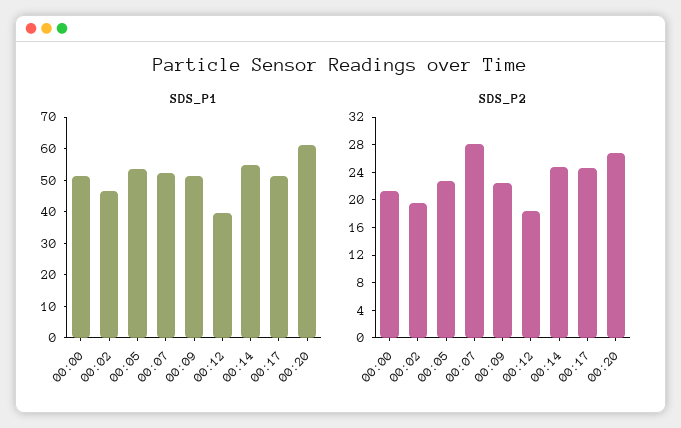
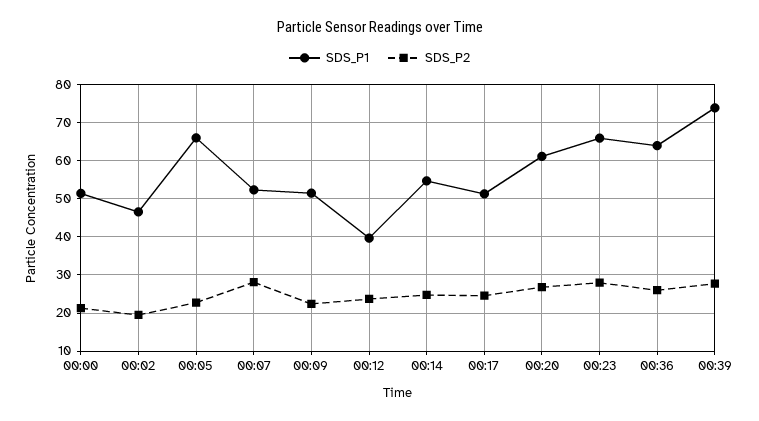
SDS_P1, 00:05: 55 -> 66
SDS_P2, 00:12: 18 -> 24
SDS_P1, 00:23: none -> 66
SDS_P2, 00:23: none -> 28
SDS_P1, 00:36: none -> 64
SDS_P2, 00:36: none -> 26
SDS_P1, 00:39: none -> 74
SDS_P2, 00:39: none -> 28

